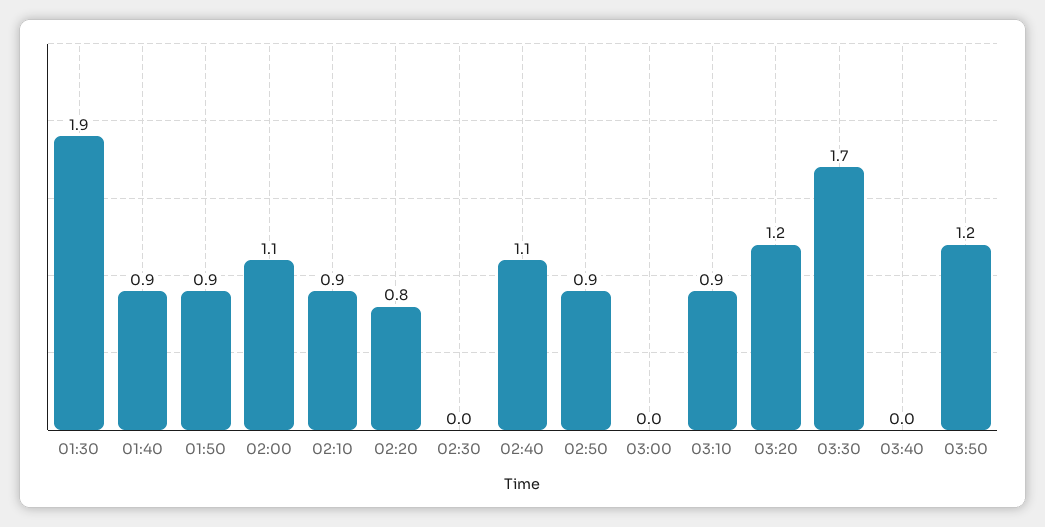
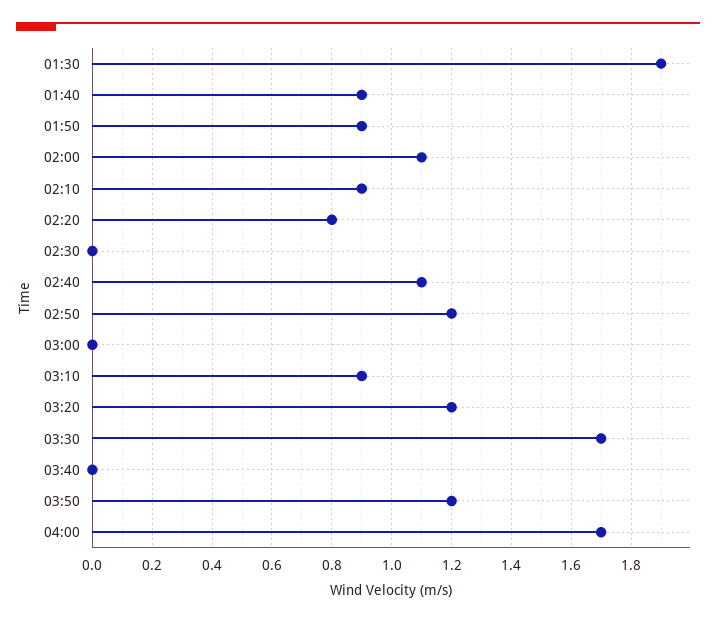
02:50: 0.9 -> 1.2
04:00: none -> 1.7

